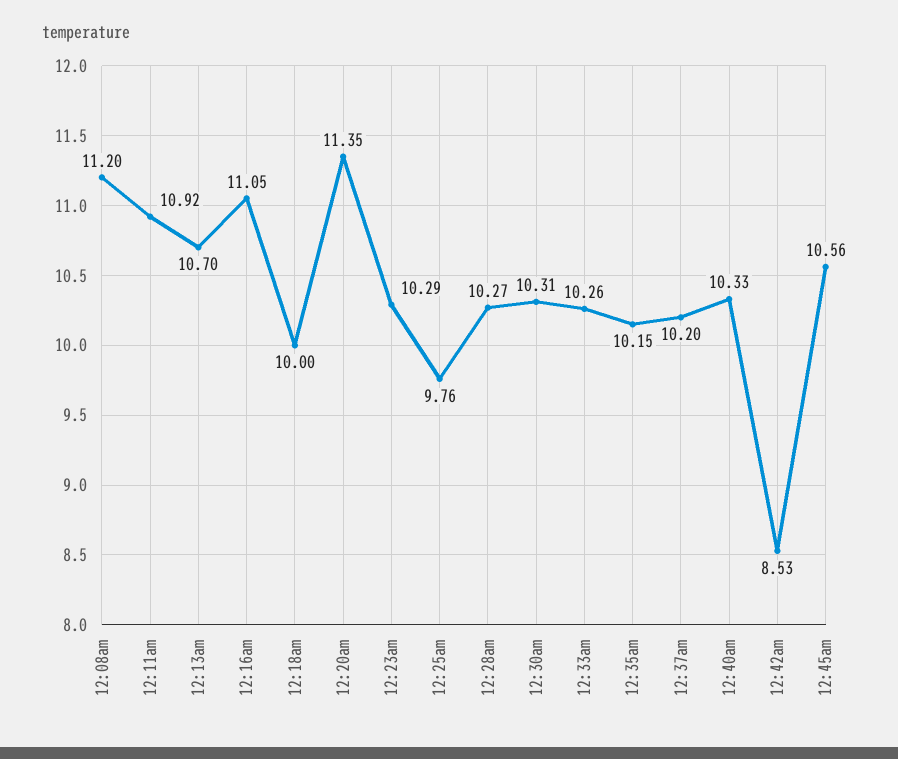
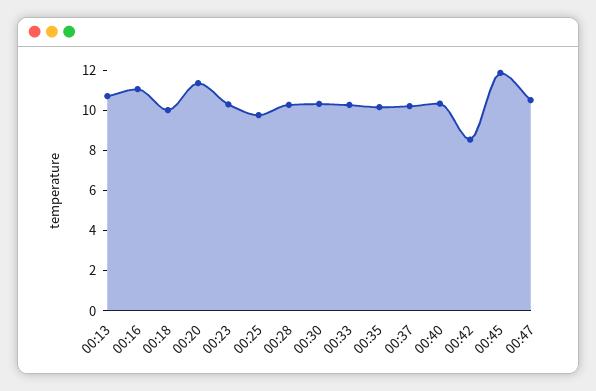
12:08am: 11.2 -> none
12:11am: 10.92 -> none
12:45am: 10.56 -> 12
00:47: none -> 10.5

